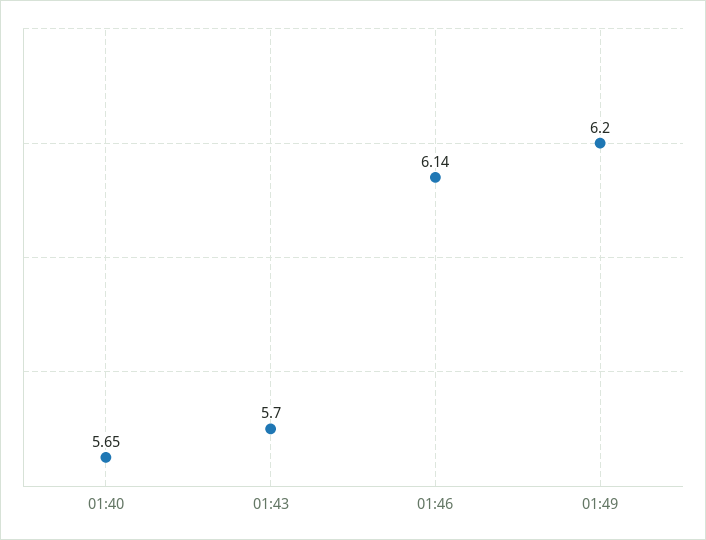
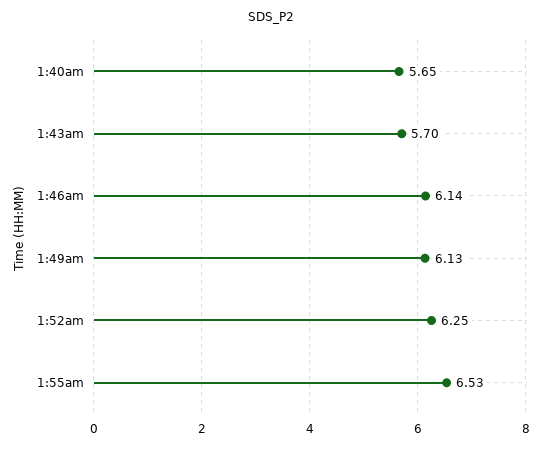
01:49: 6.2 -> 6.13
1:52am: none -> 6.25
1:55am: none -> 6.53

